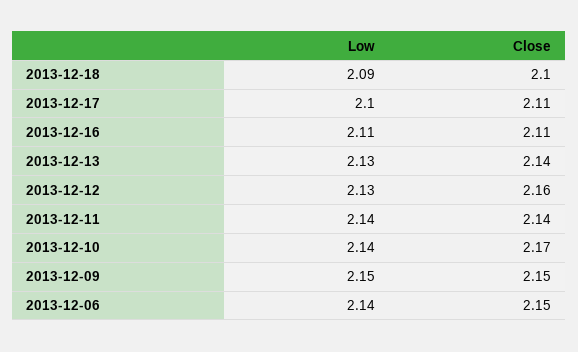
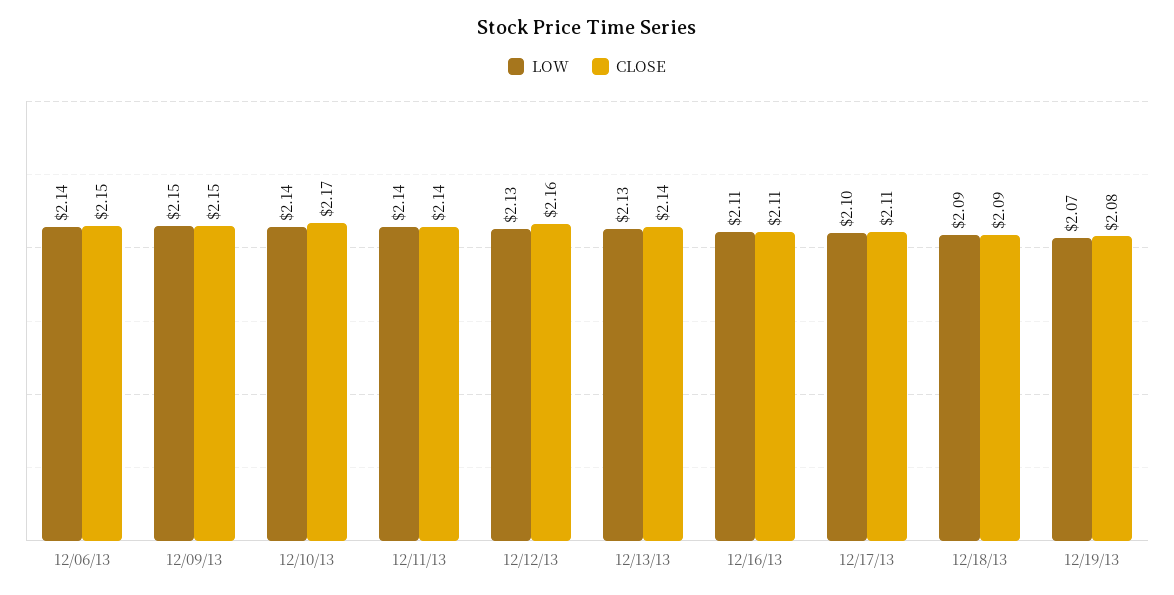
Close, 2013-12-18: 2.1 -> 2.09
Low, 12/19/13: none -> 2.07
Close, 12/19/13: none -> 2.08

